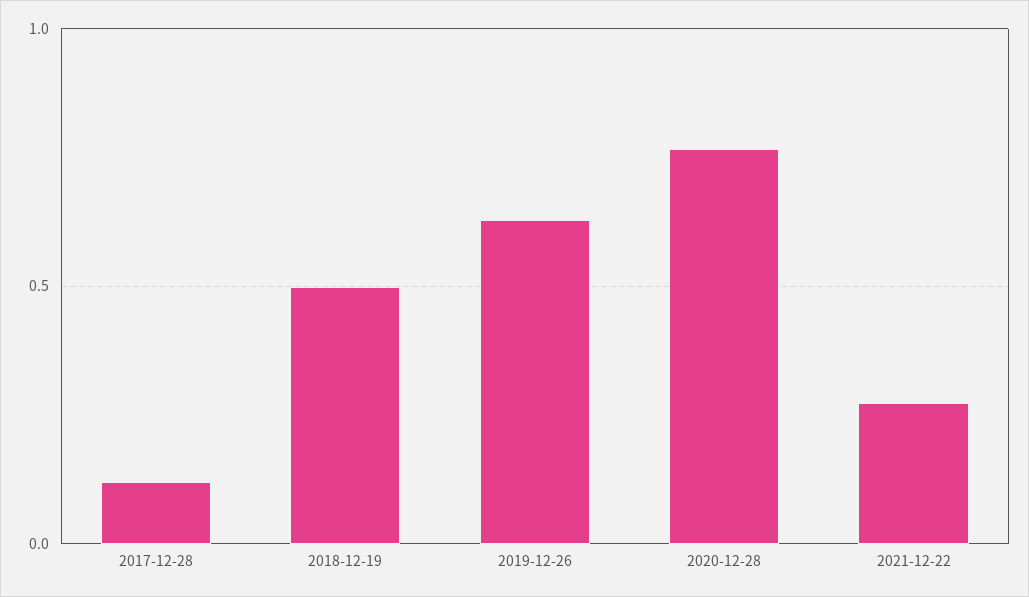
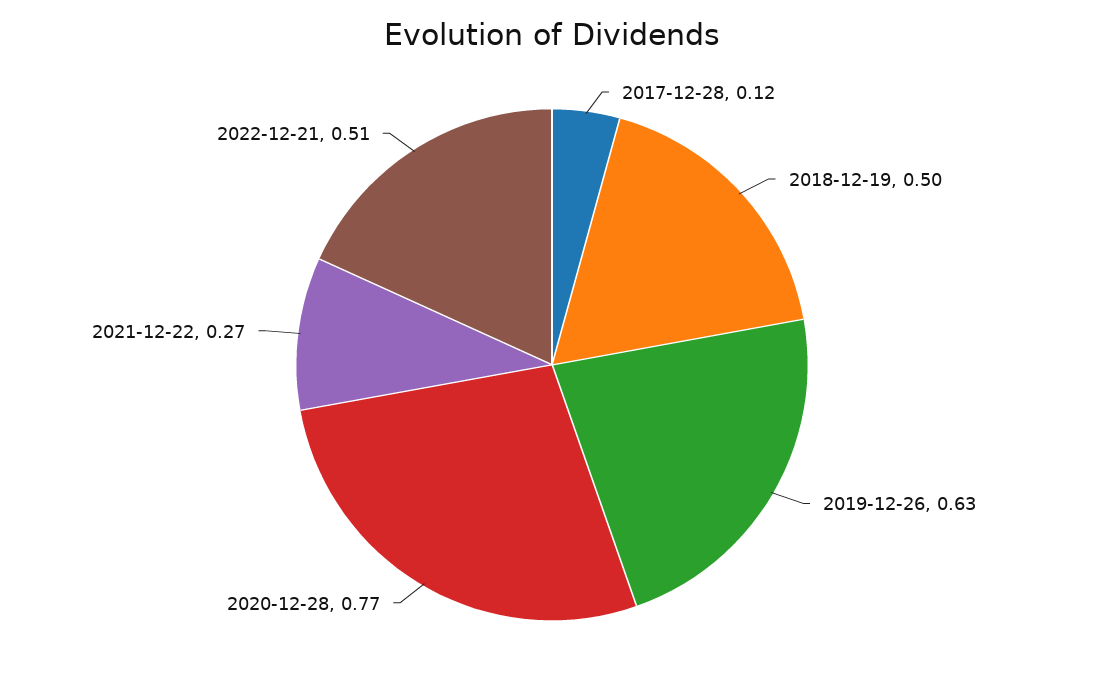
2022-12-21: none -> 0.51

